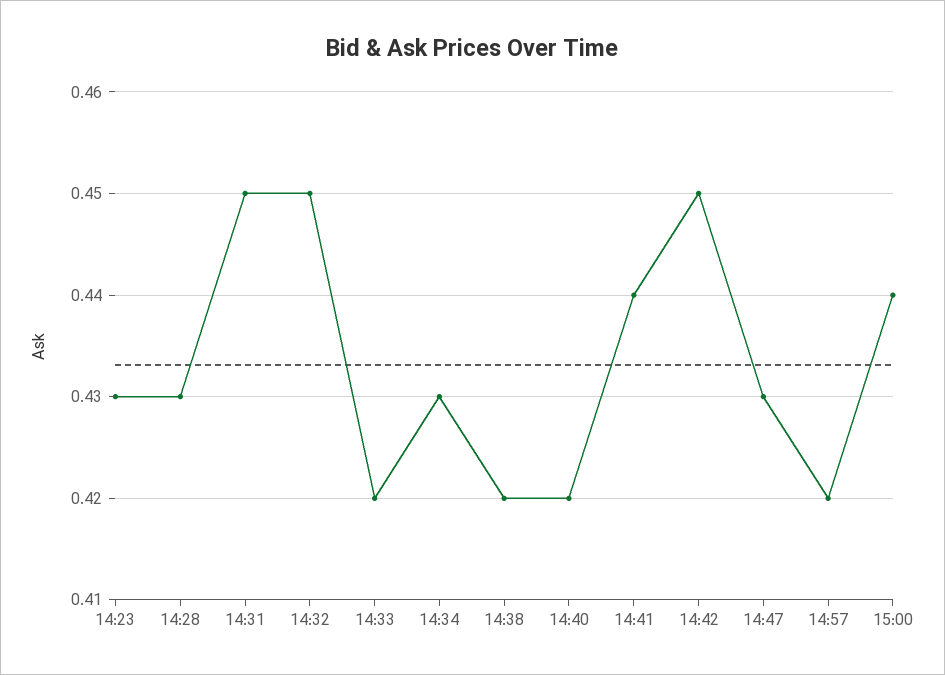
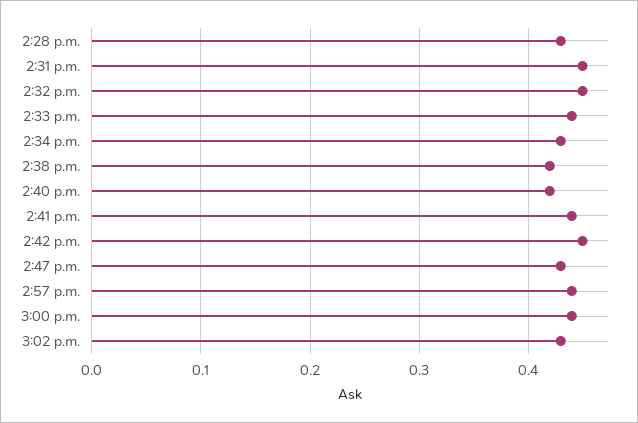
14:23: 0.43 -> none
14:33: 0.42 -> 0.44
14:57: 0.42 -> 0.44
3:02 p.m.: none -> 0.43

